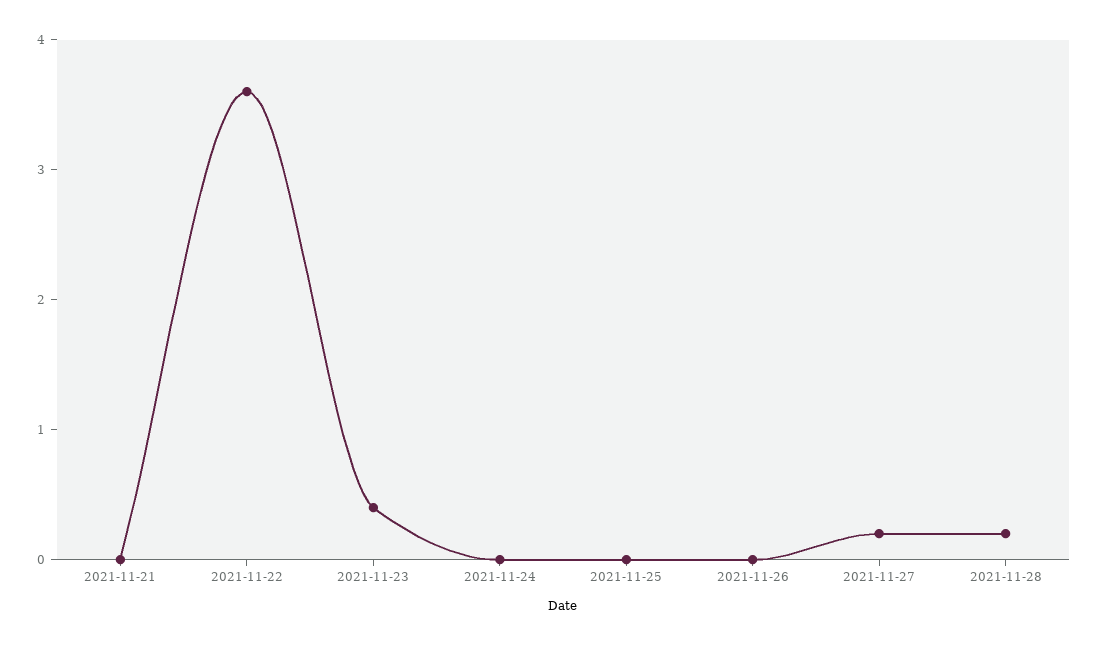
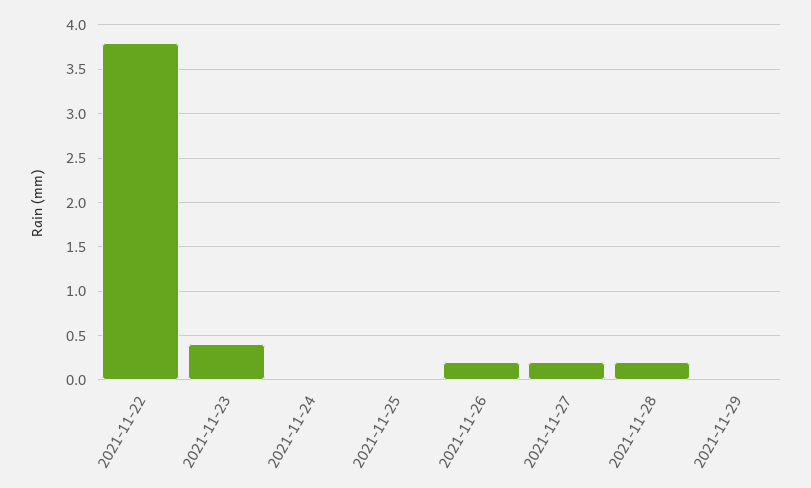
2021-11-21: 0 -> none
2021-11-22: 3.6 -> 3.8
2021-11-26: 0 -> 0.2
2021-11-29: none -> 0

